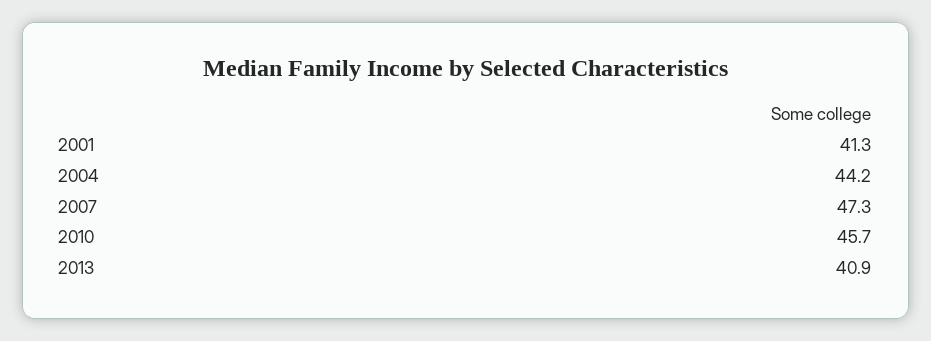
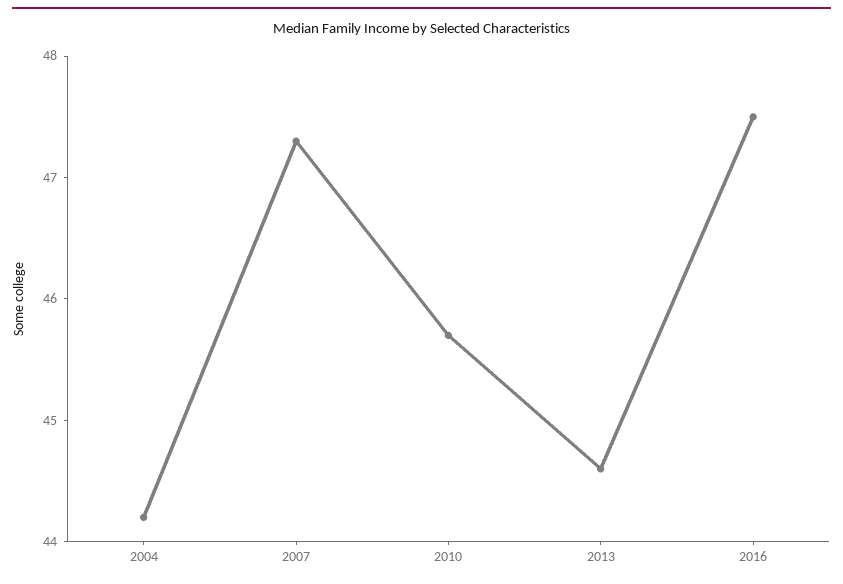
2001: 41.3 -> none
2013: 40.9 -> 44.6
2016: none -> 47.5

